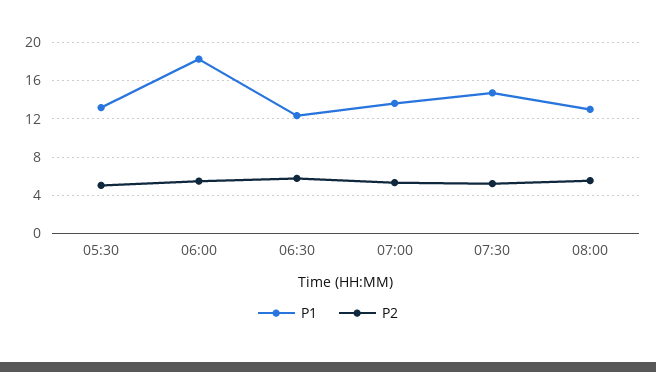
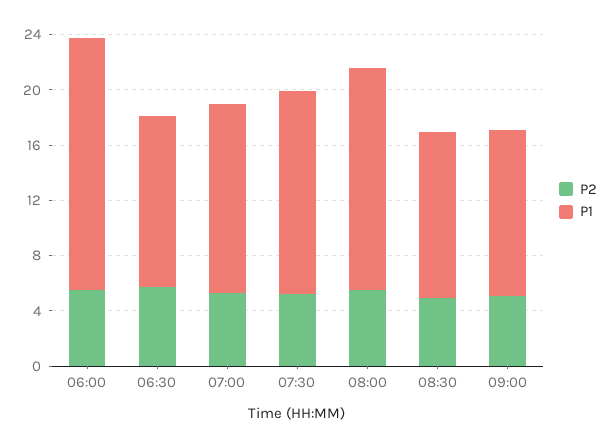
P1, 05:30: 13 -> none
P2, 05:30: 5 -> none
P1, 08:00: 13 -> 16
P2, 08:30: none -> 5
P1, 08:30: none -> 12
P2, 09:00: none -> 5
P1, 09:00: none -> 12

